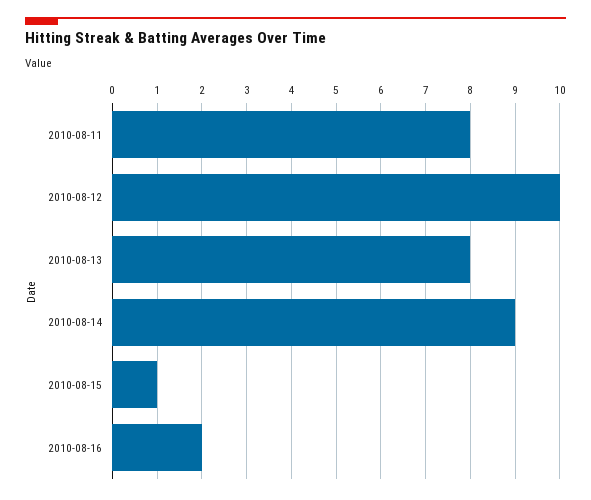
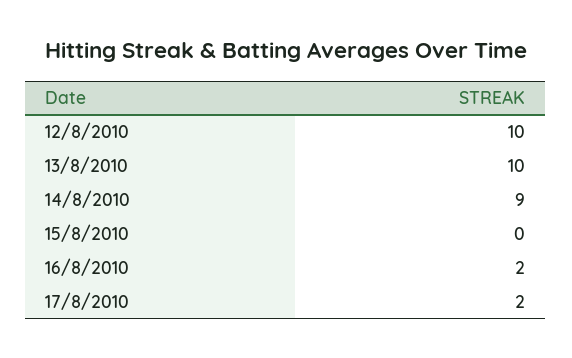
2010-08-11: 8 -> none
2010-08-13: 8 -> 10
2010-08-15: 1 -> 0
17/8/2010: none -> 2

